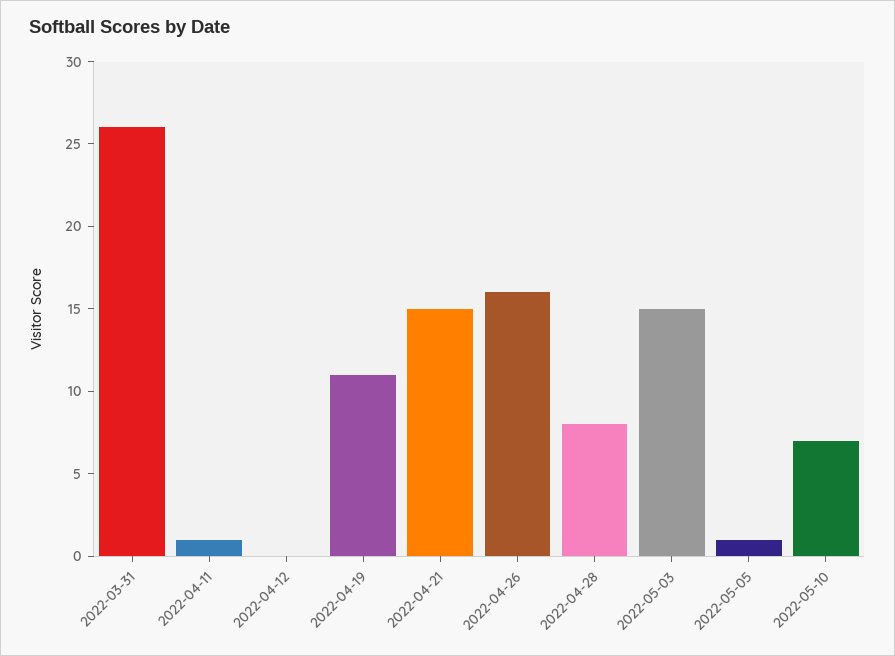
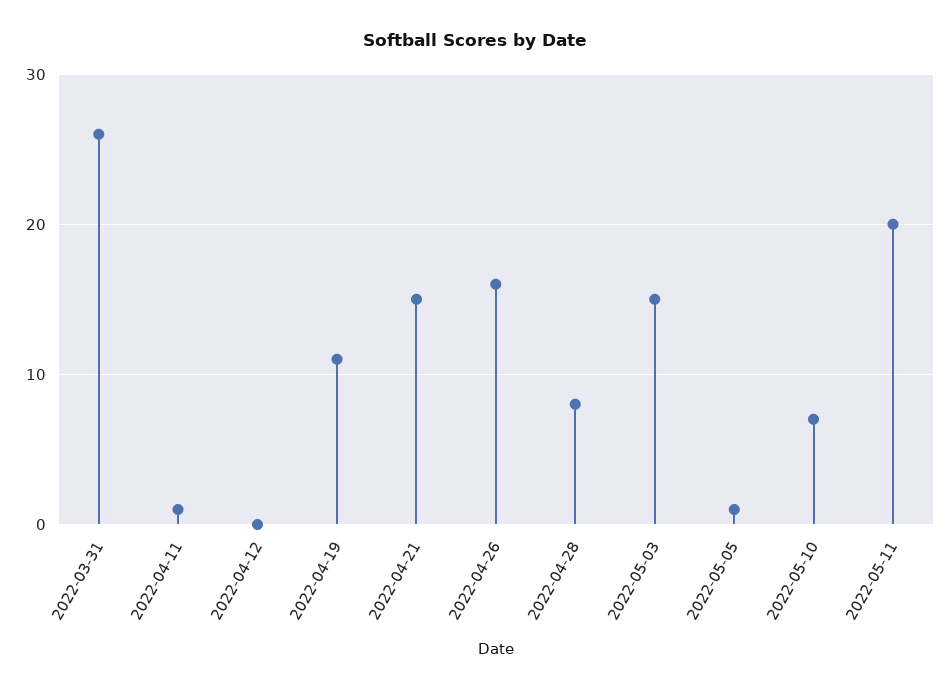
2022-05-11: none -> 20

